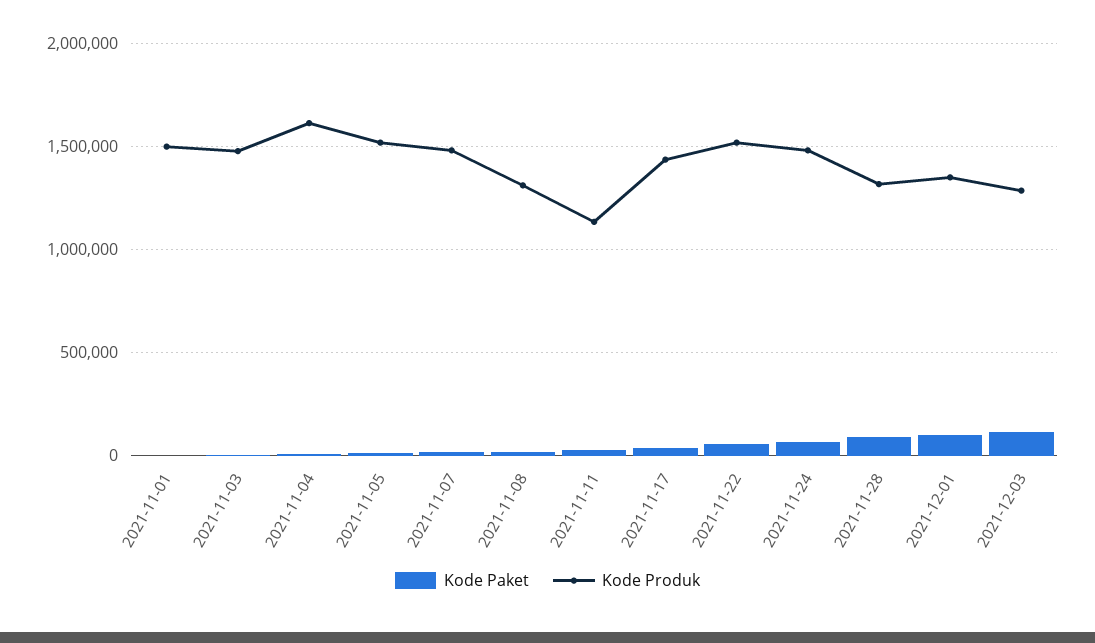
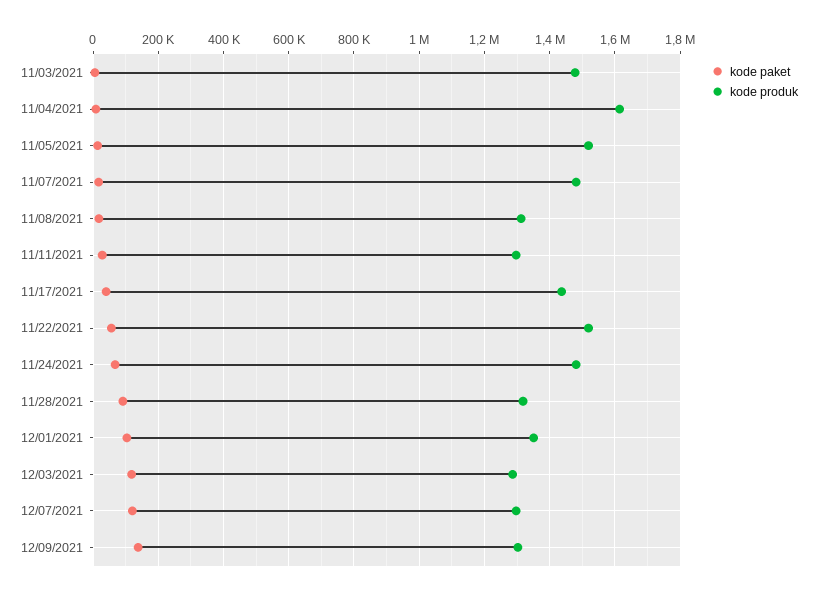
Kode Paket, 2021-11-01: 0 -> none
Kode Produk, 2021-11-01: 1500000 -> none
Kode Produk, 2021-11-11: 1150000 -> 1300000
Kode Paket, 12/07/2021: none -> 120000
Kode Produk, 12/07/2021: none -> 1300000
Kode Paket, 12/09/2021: none -> 140000
Kode Produk, 12/09/2021: none -> 1300000

